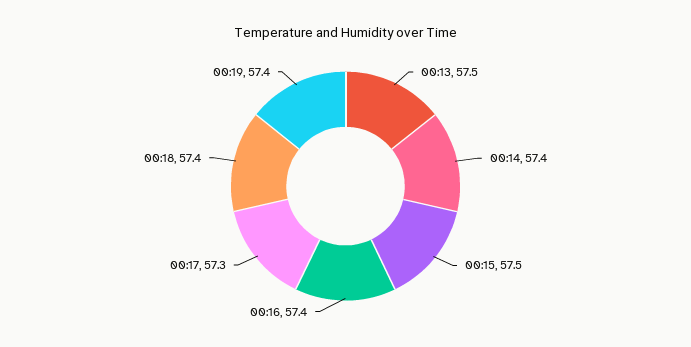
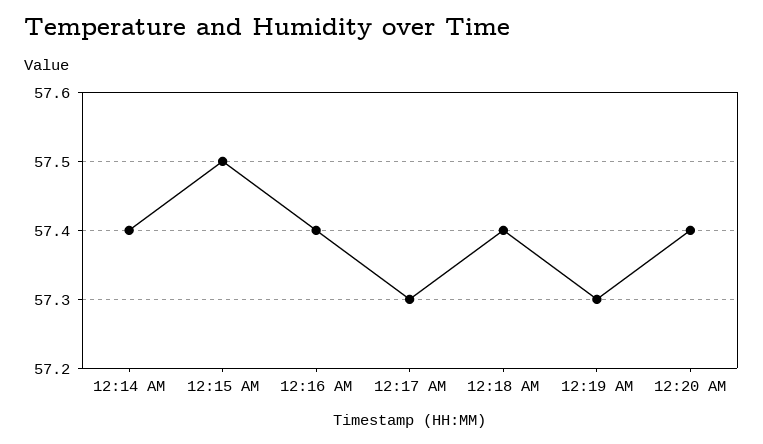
00:13: 57.5 -> none
00:19: 57.4 -> 57.3
12:20 AM: none -> 57.4

